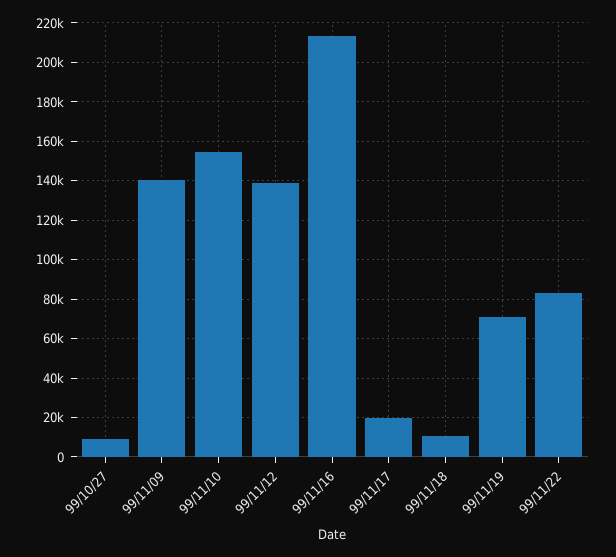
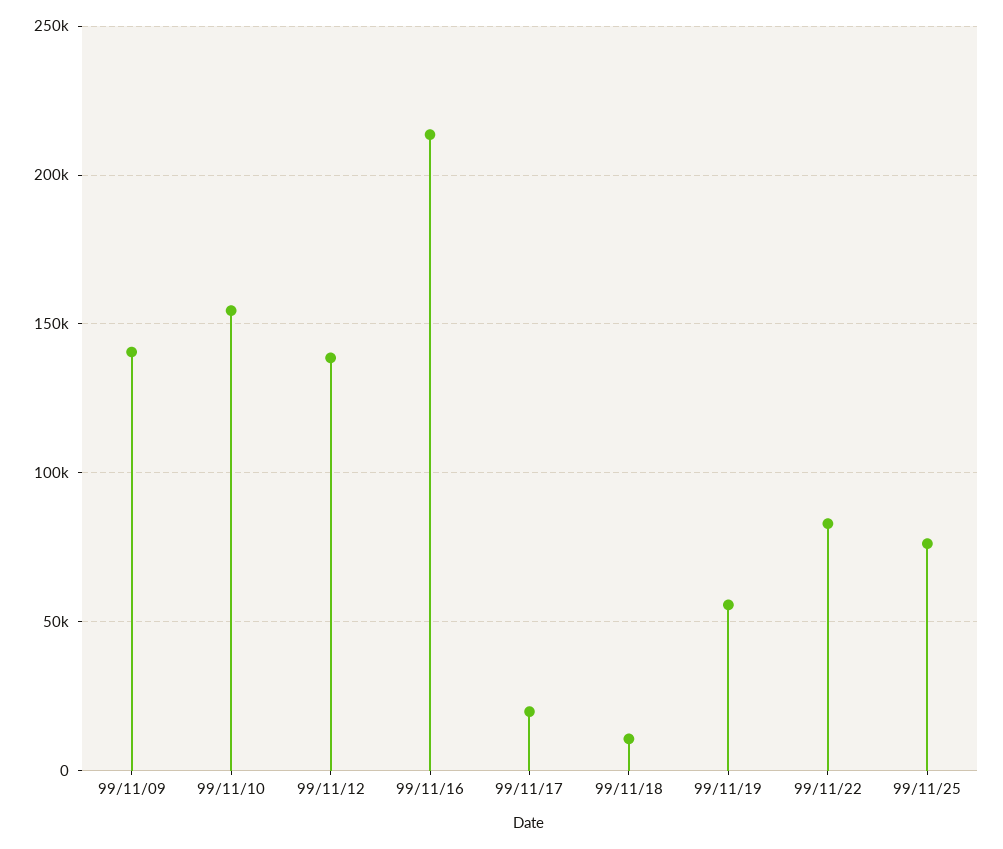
99/10/27: 10000 -> none
99/11/19: 70000 -> 55000
99/11/25: none -> 75000

